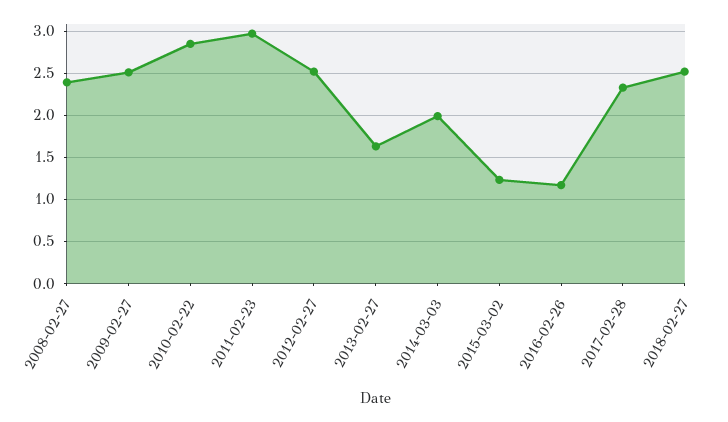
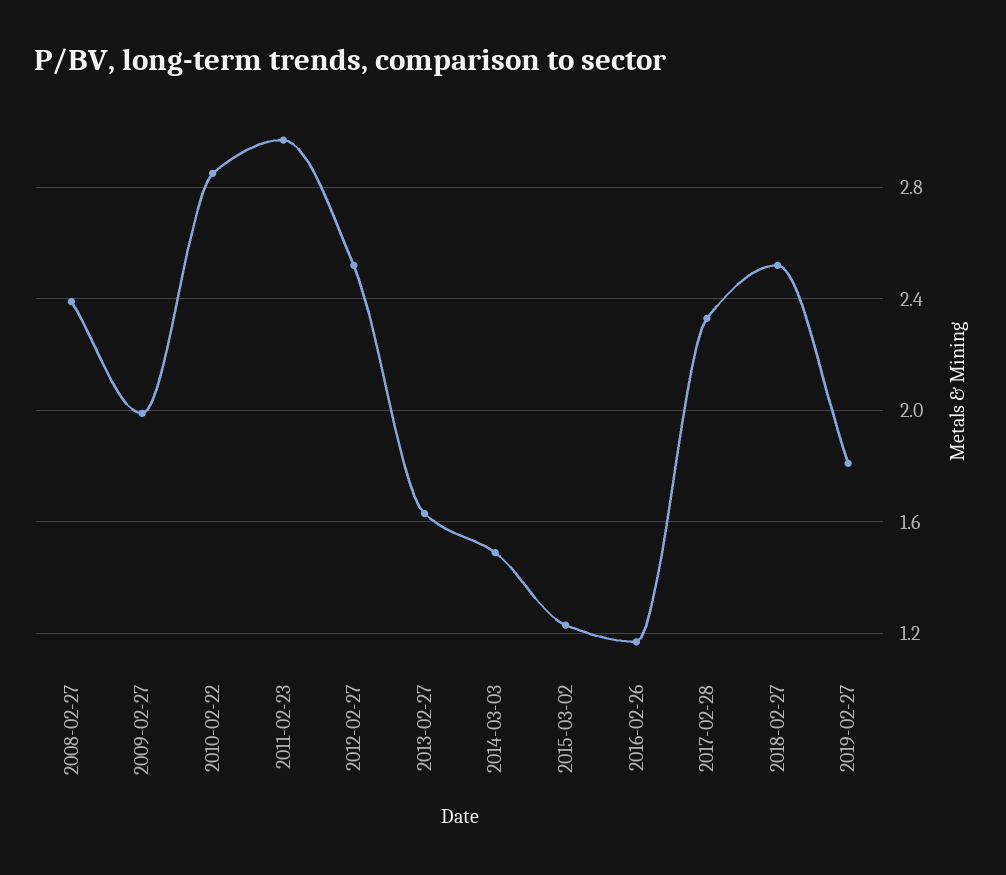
2009-02-27: 2.5 -> 2
2014-03-03: 2 -> 1.5
2019-02-27: none -> 1.8

